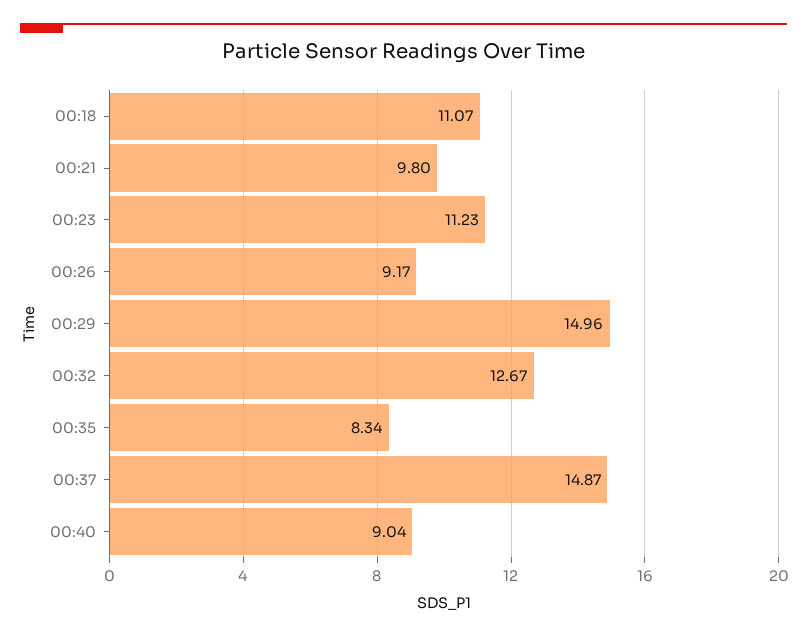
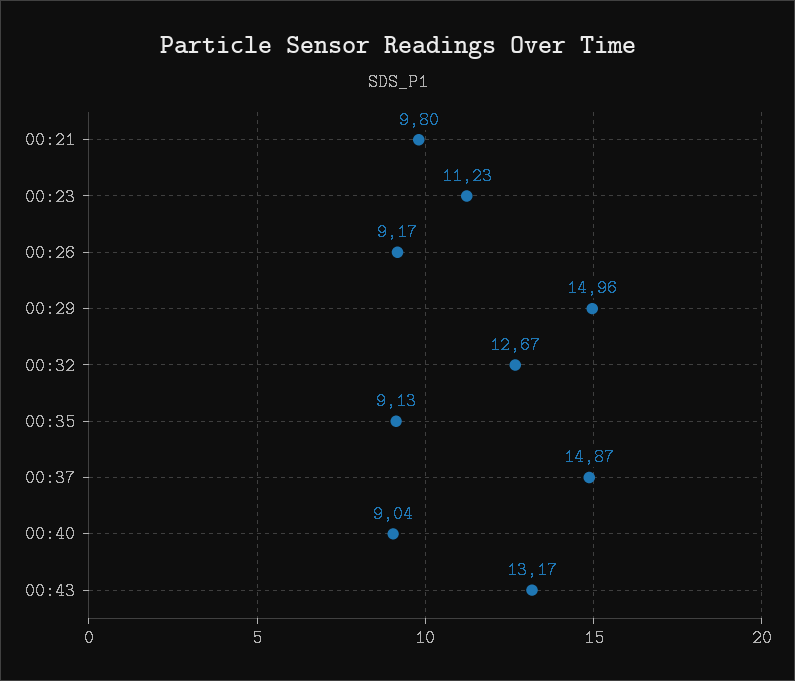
00:18: 11.07 -> none
00:35: 8.34 -> 9.13
00:43: none -> 13.17

